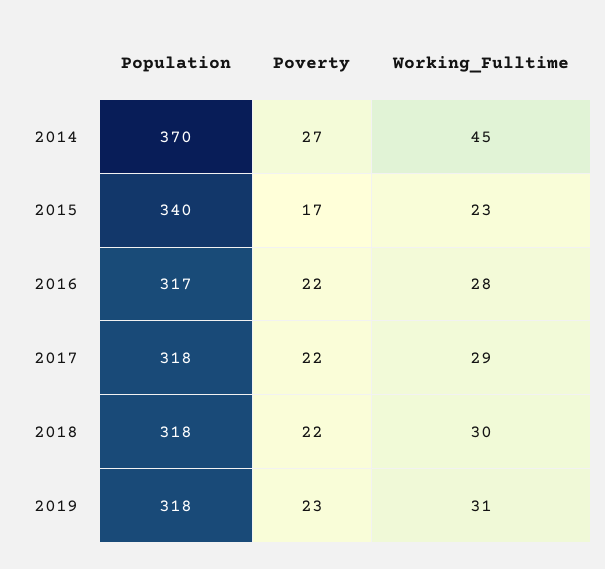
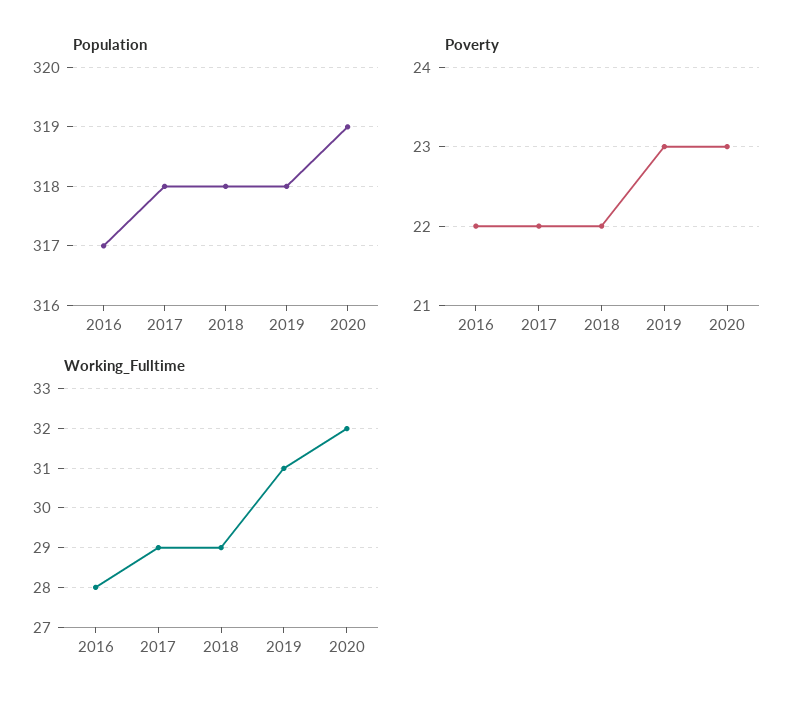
Population, 2014: 370 -> none
Poverty, 2014: 27 -> none
Working_Fulltime, 2014: 45 -> none
Population, 2015: 340 -> none
Poverty, 2015: 17 -> none
Working_Fulltime, 2015: 23 -> none
Working_Fulltime, 2018: 30 -> 29
Population, 2020: none -> 319
Poverty, 2020: none -> 23
Working_Fulltime, 2020: none -> 32

